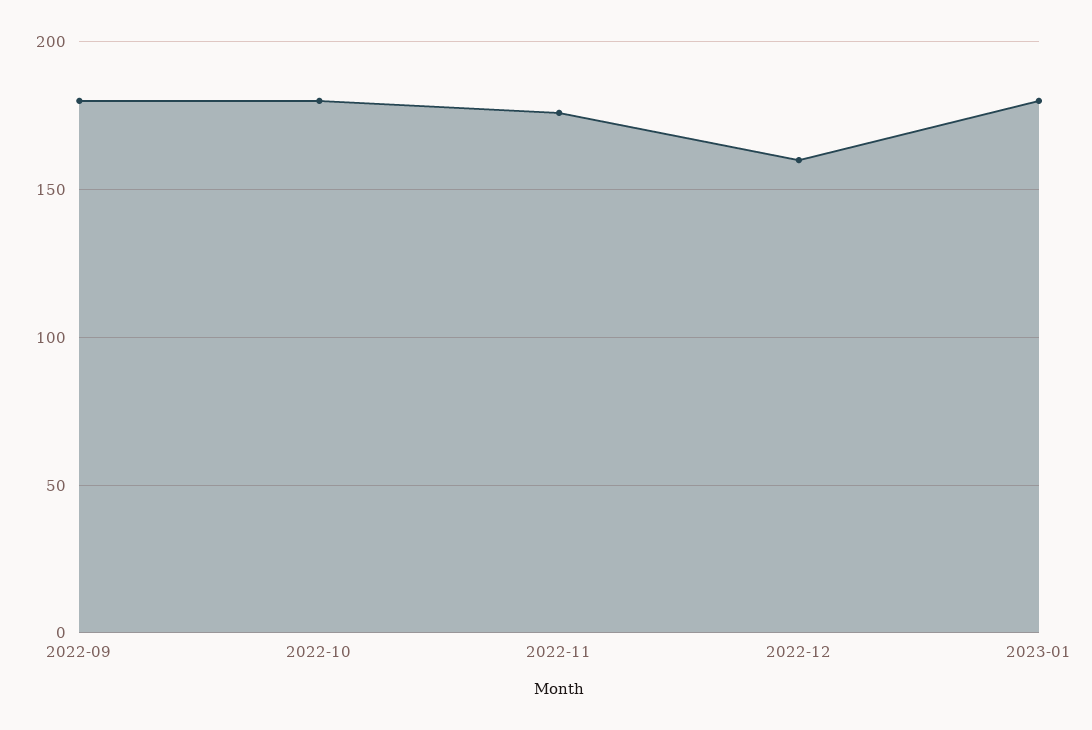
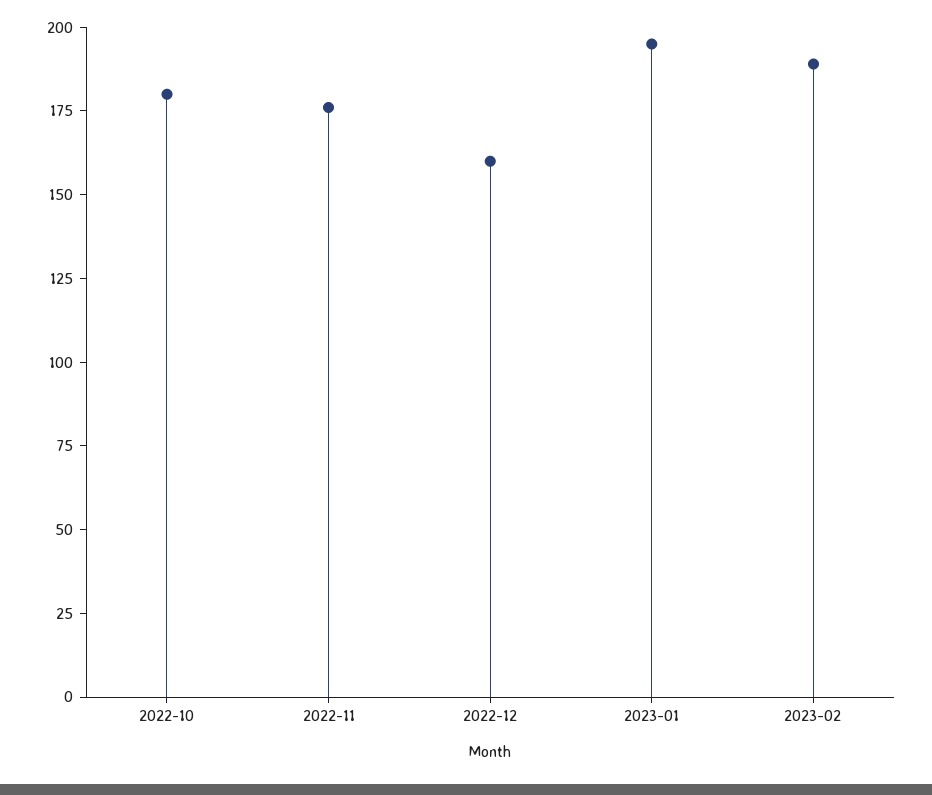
2022-09: 180 -> none
2023-01: 180 -> 195
2023-02: none -> 190

